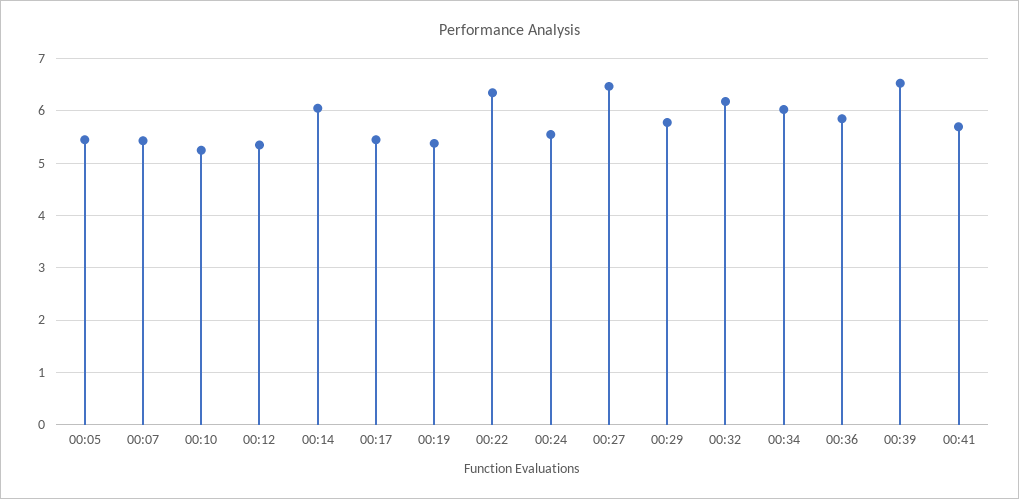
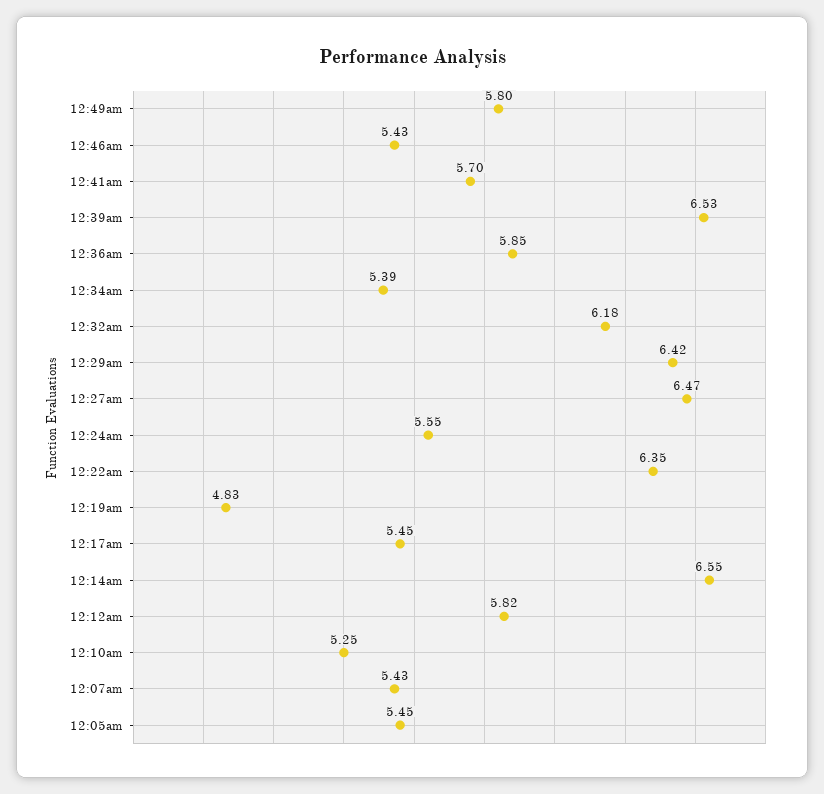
00:12: 5.4 -> 5.82
00:14: 6 -> 6.55
00:19: 5.4 -> 4.83
00:29: 5.8 -> 6.42
00:34: 6 -> 5.39
12:49am: none -> 5.8
12:46am: none -> 5.43

